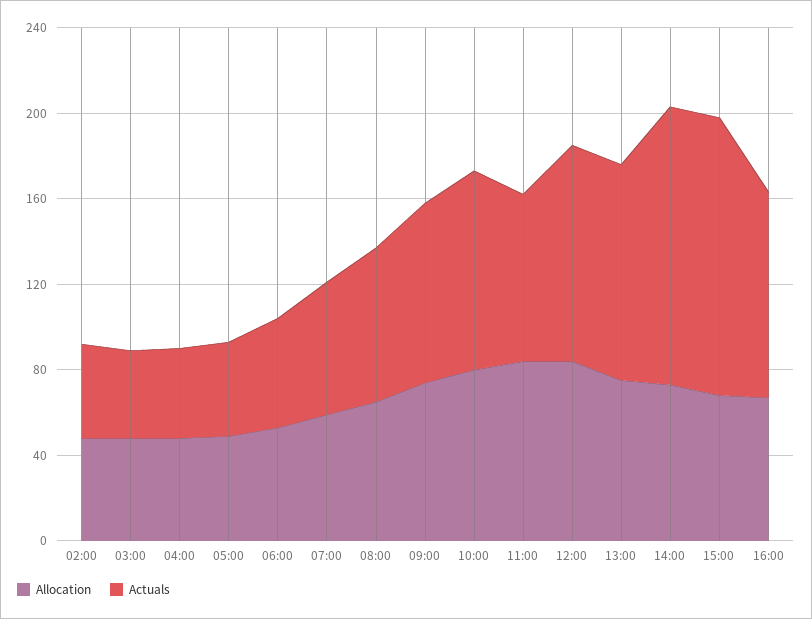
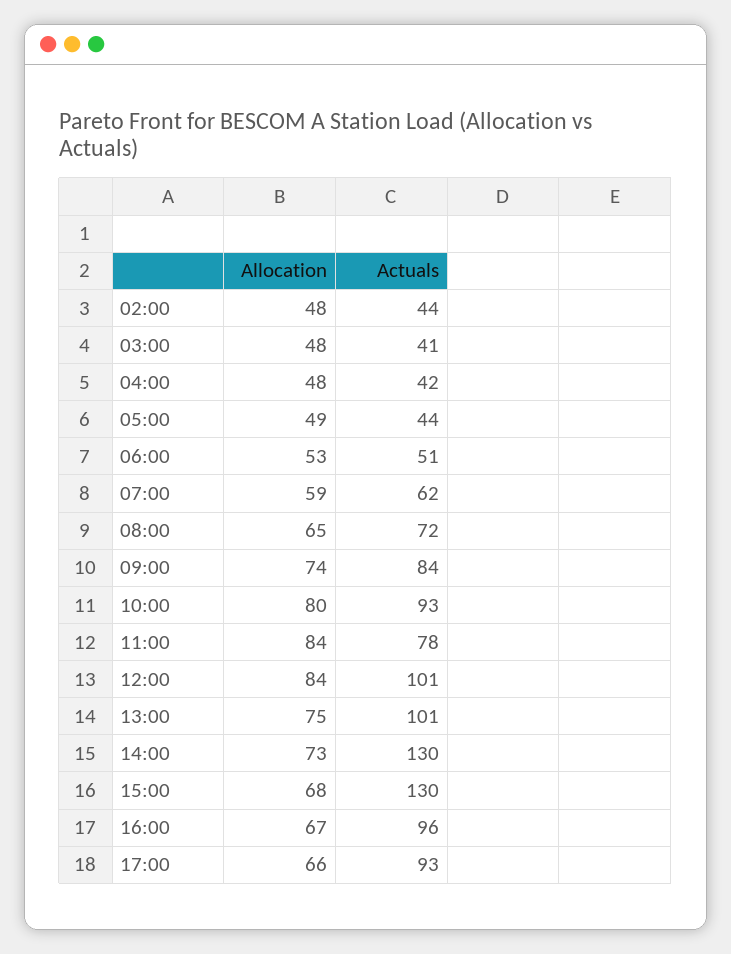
Allocation, 17:00: none -> 66
Actuals, 17:00: none -> 93

